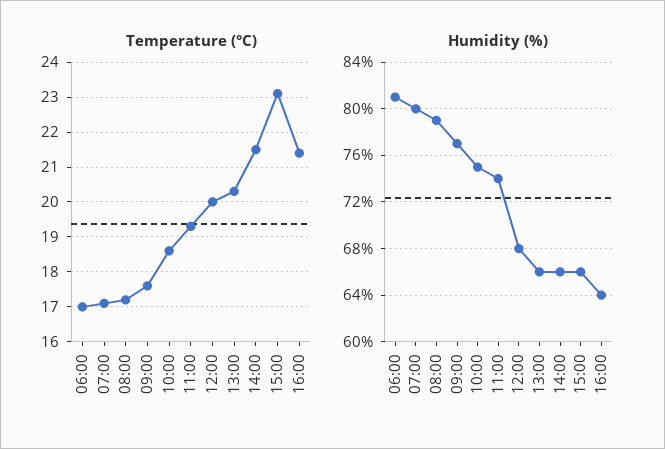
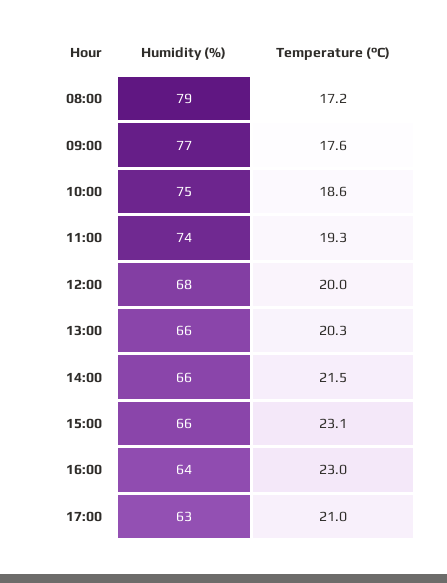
Temperature (°C), 06:00: 17 -> none
Temperature (°C), 07:00: 17 -> none
Temperature (°C), 16:00: 21.5 -> 23
Humidity (%), 06:00: 81 -> none
Humidity (%), 07:00: 80 -> none
Humidity (%), 17:00: none -> 63
Temperature (°C), 17:00: none -> 21

